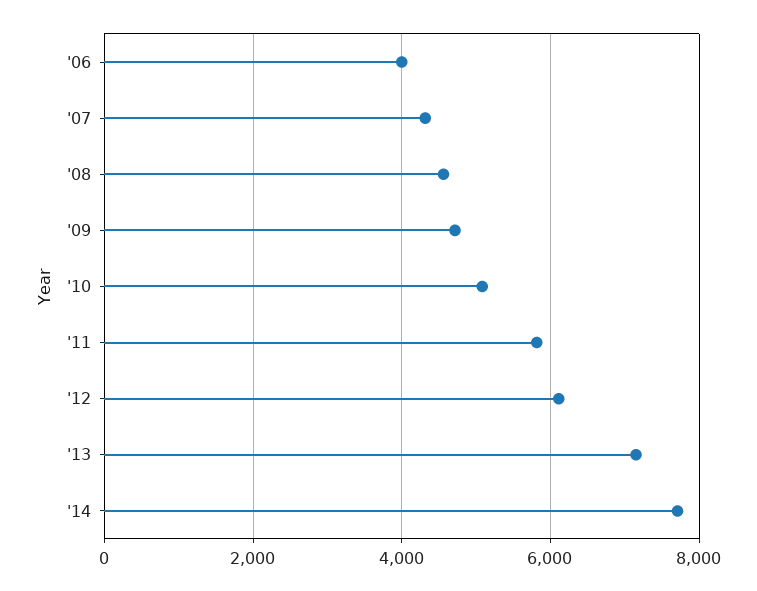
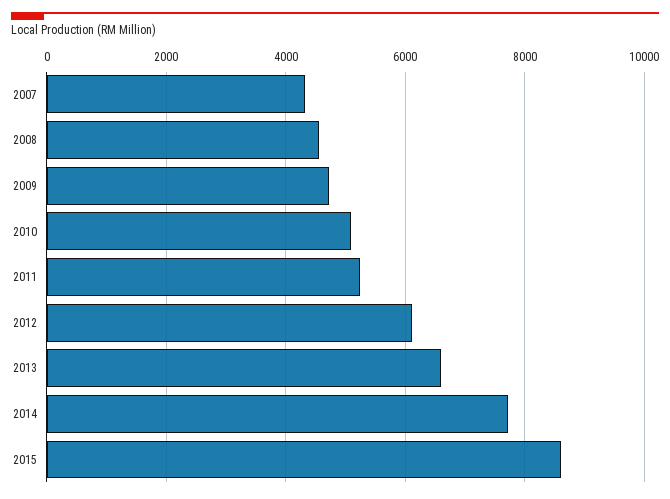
'06: 4000 -> none
'11: 5800 -> 5200
'13: 7200 -> 6600
2015: none -> 8600

